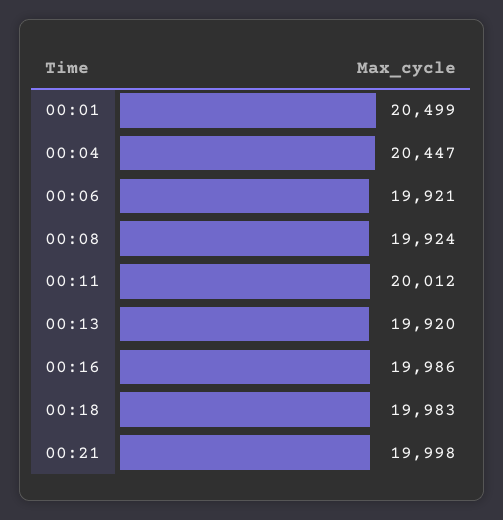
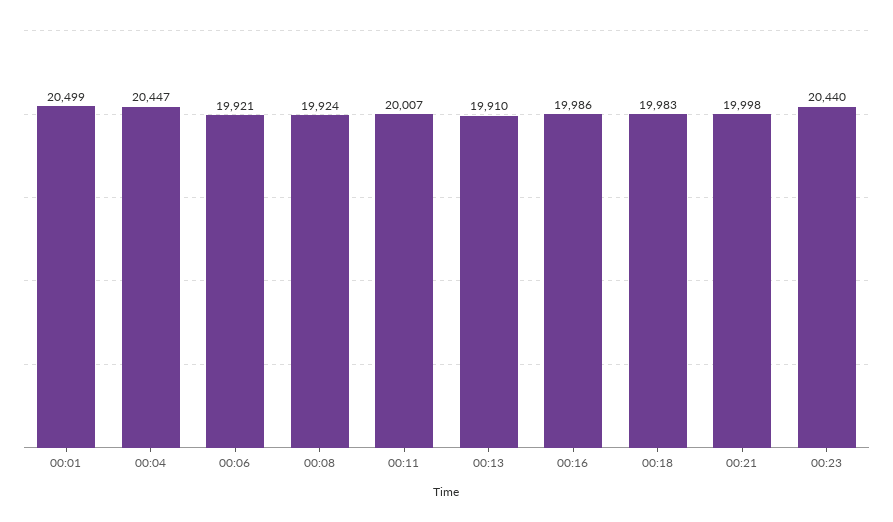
00:11: 20012 -> 20007
00:13: 19920 -> 19910
00:23: none -> 20440

